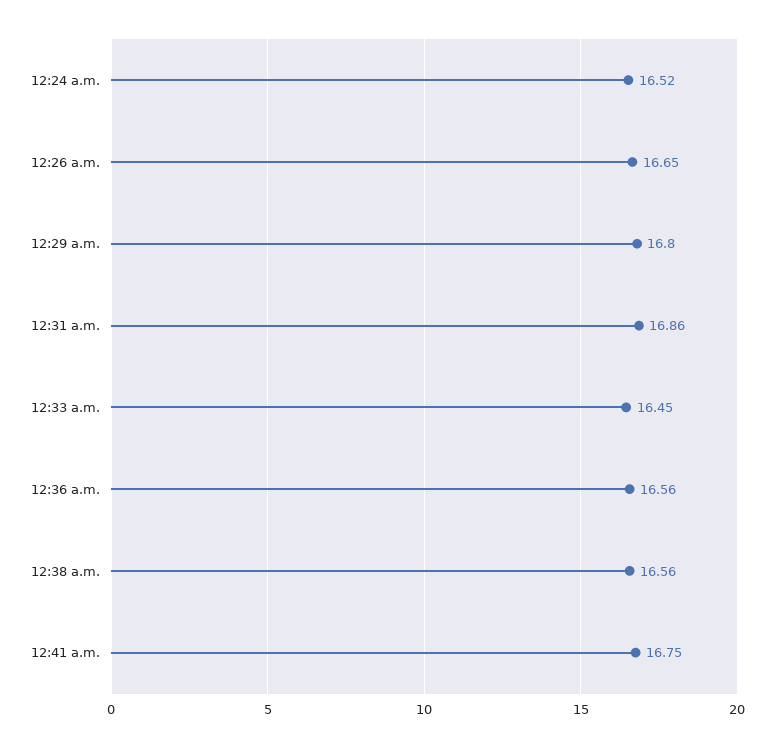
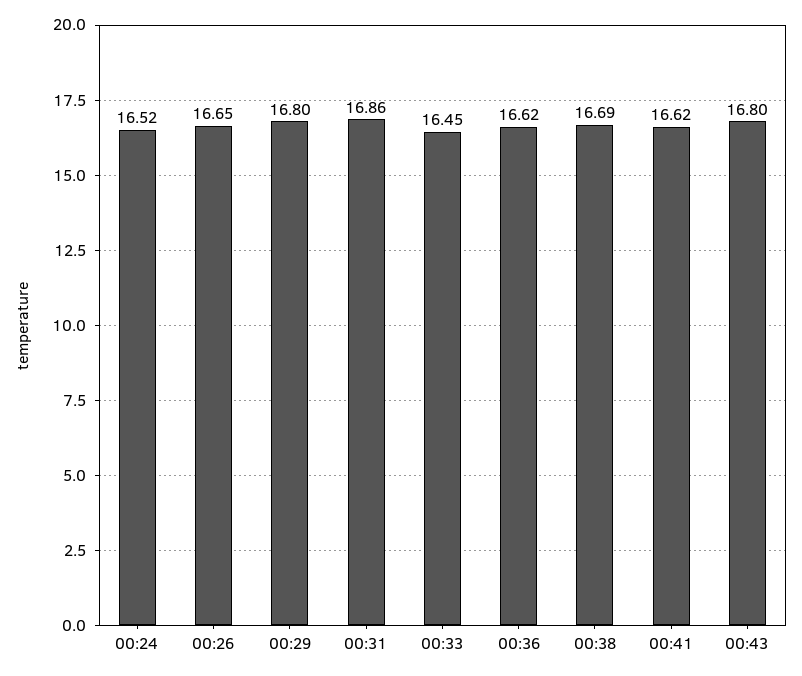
12:36 a.m.: 16.56 -> 16.62
12:38 a.m.: 16.56 -> 16.69
12:41 a.m.: 16.75 -> 16.62
00:43: none -> 16.8

